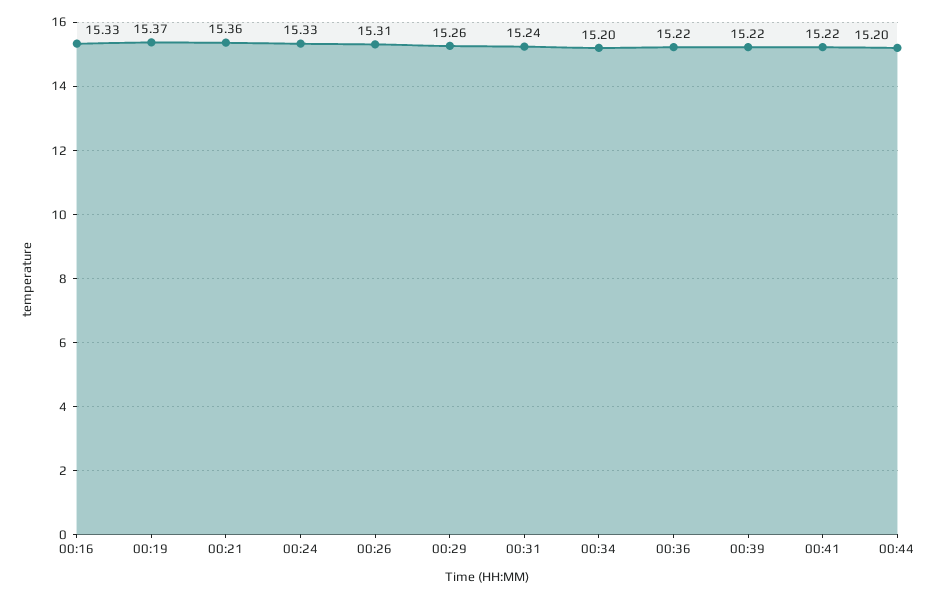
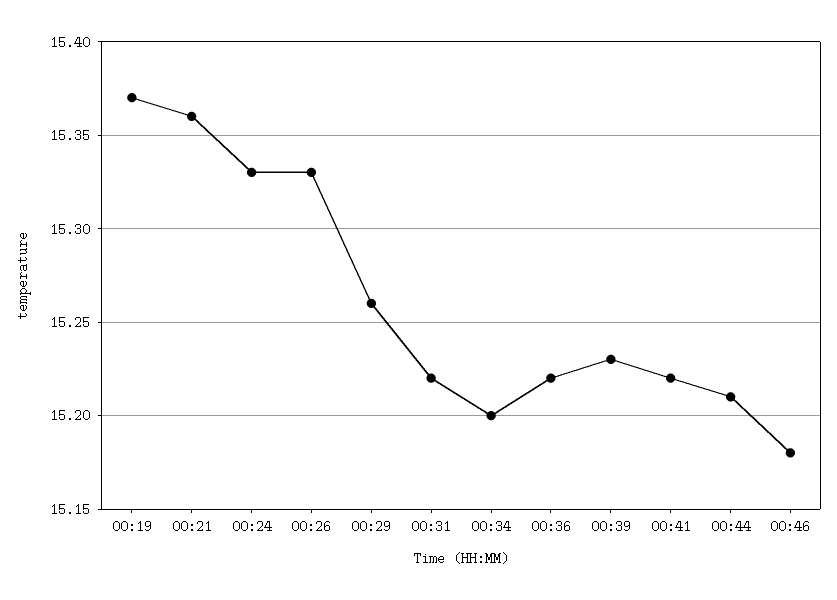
00:16: 15.33 -> none
00:26: 15.31 -> 15.33
00:31: 15.24 -> 15.22
00:39: 15.22 -> 15.23
00:44: 15.2 -> 15.21
00:46: none -> 15.18

